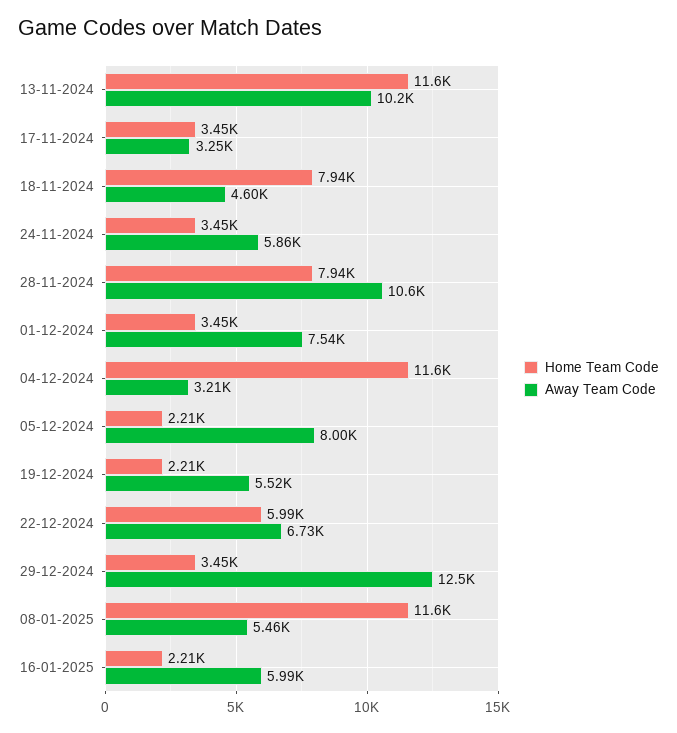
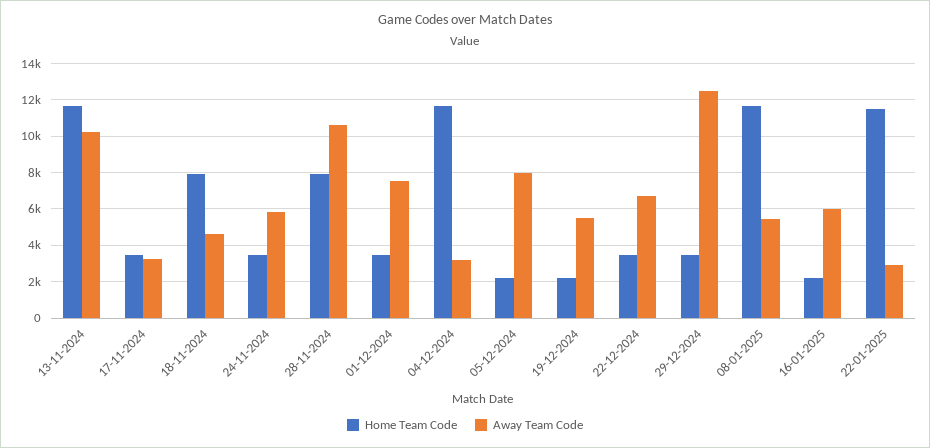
Home Team Code, 22-12-2024: 5990 -> 3500
Home Team Code, 22-01-2025: none -> 11500
Away Team Code, 22-01-2025: none -> 3000

